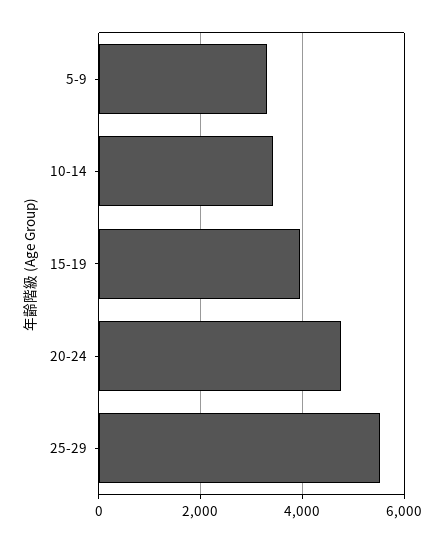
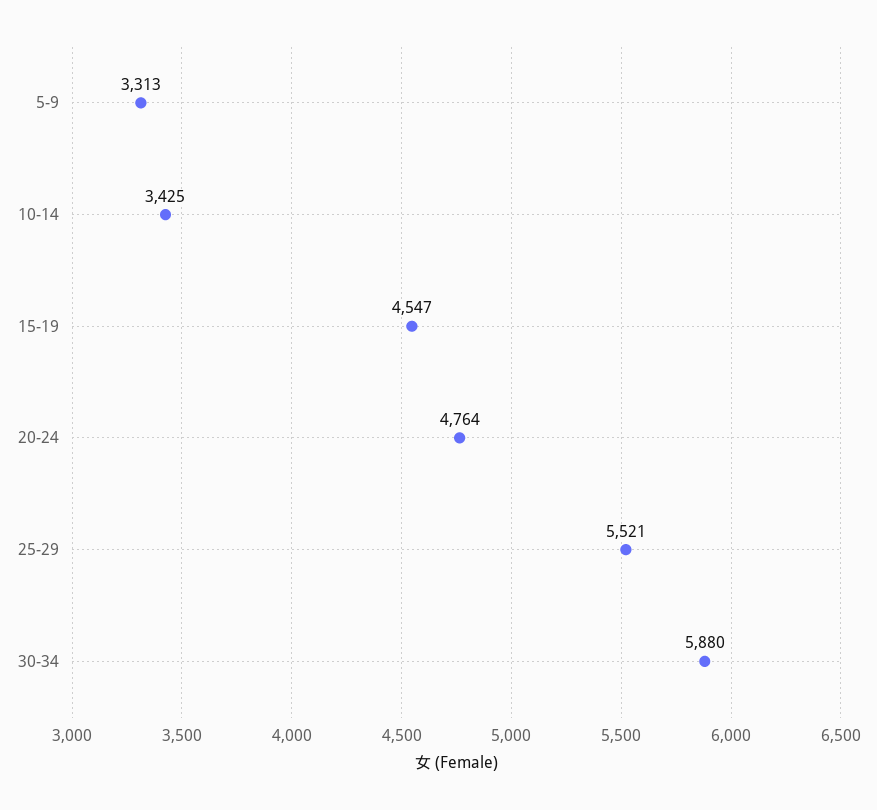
15-19: 4000 -> 4547
30-34: none -> 5880

